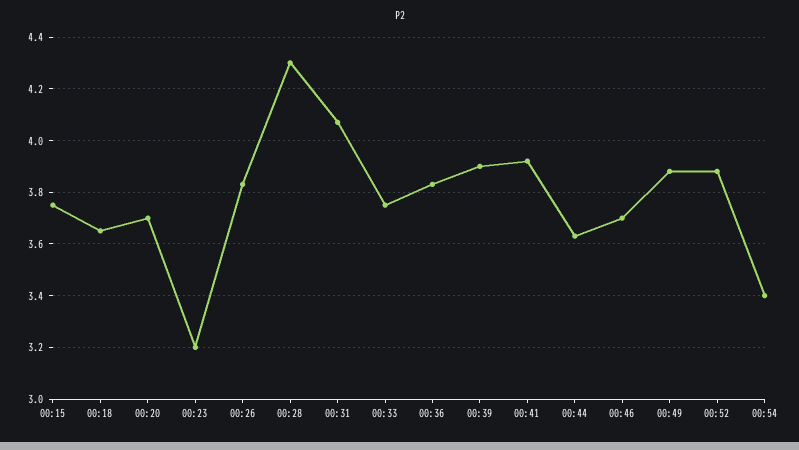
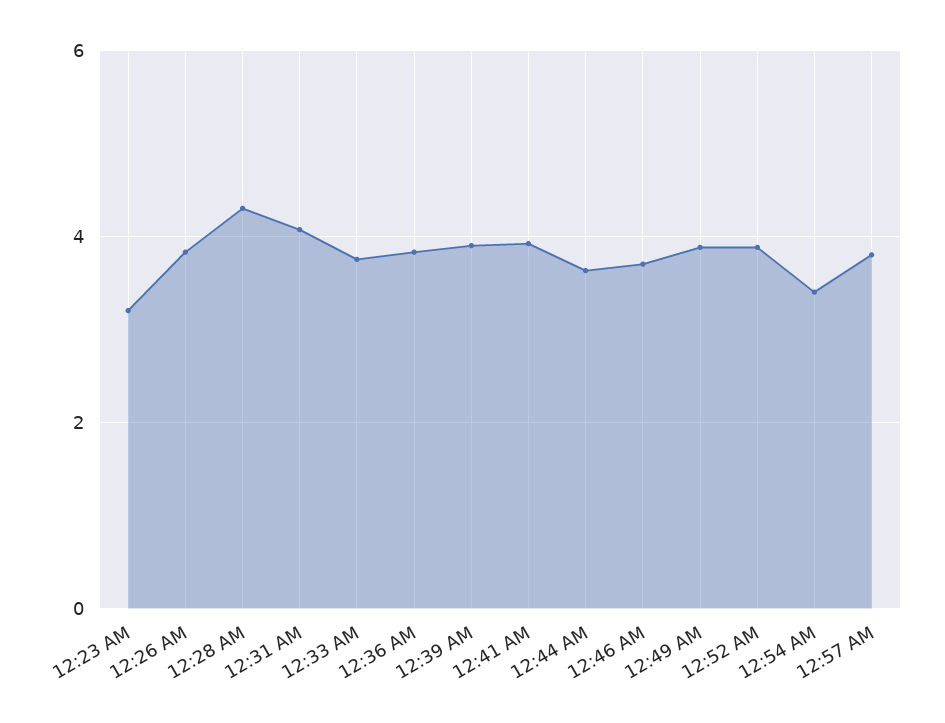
00:15: 3.75 -> none
00:18: 3.65 -> none
00:20: 3.7 -> none
12:57 AM: none -> 3.8

